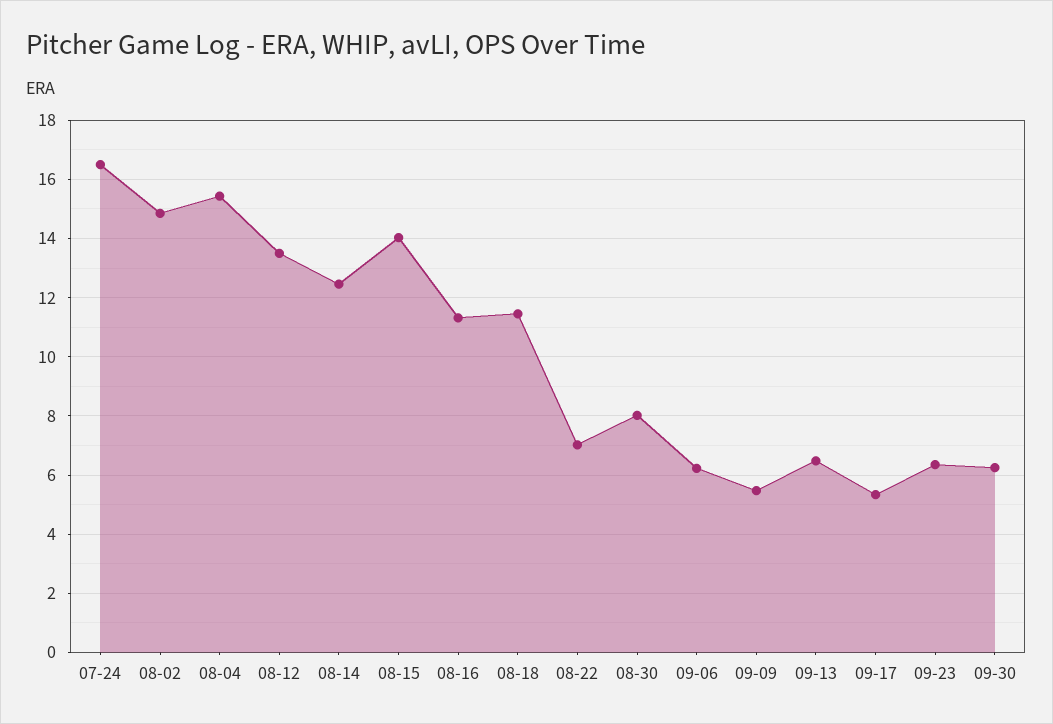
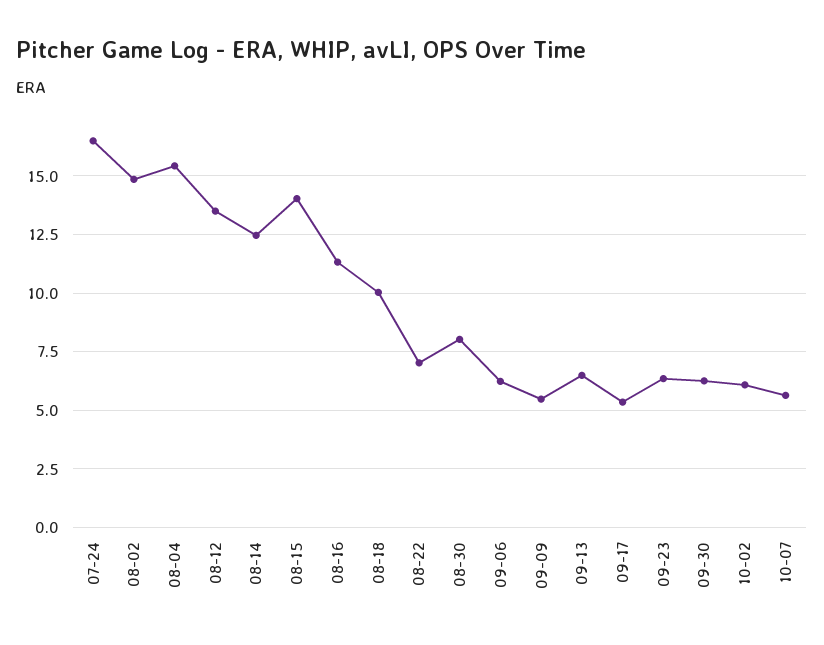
08-18: 11.5 -> 10
10-02: none -> 6
10-07: none -> 5.5

